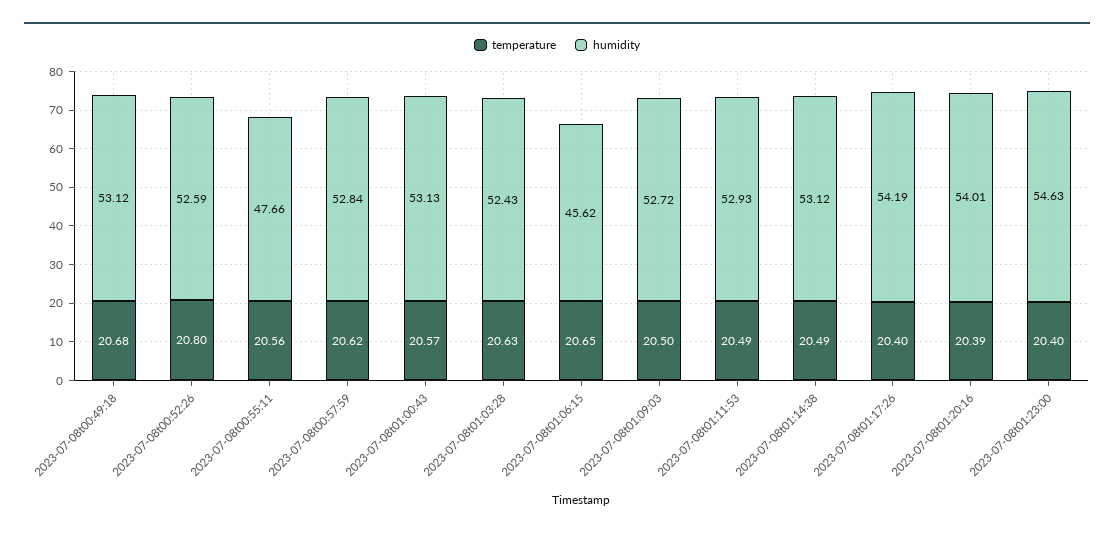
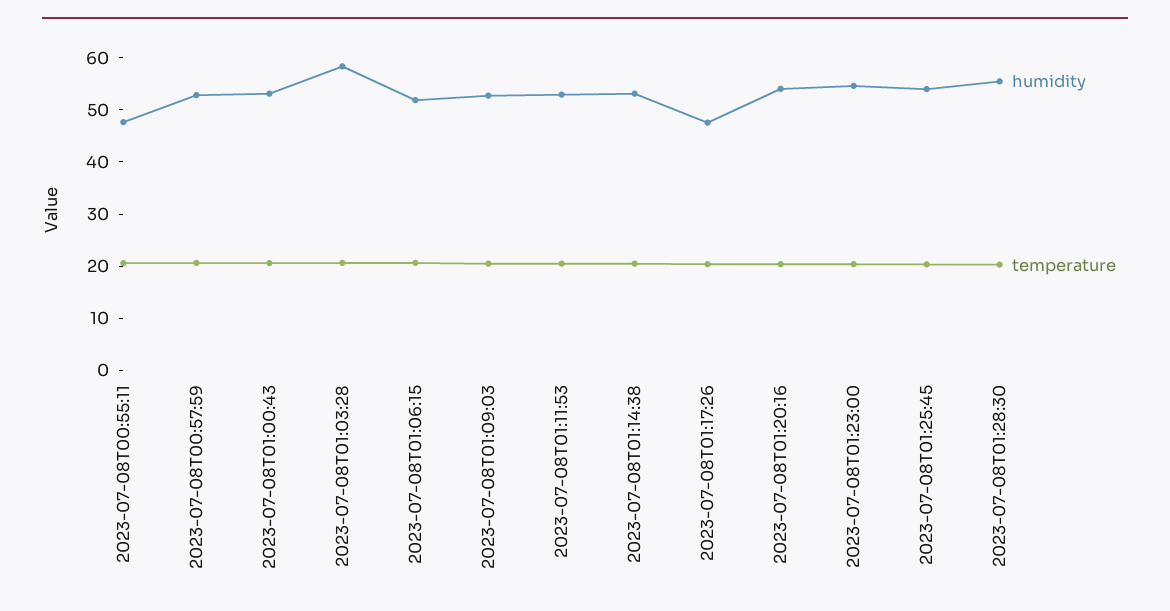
temperature, 2023-07-08t00:49:18: 20.68 -> none
humidity, 2023-07-08t00:49:18: 53.12 -> none
temperature, 2023-07-08t00:52:26: 20.8 -> none
humidity, 2023-07-08t00:52:26: 52.59 -> none
humidity, 2023-07-08t01:03:28: 52.43 -> 58
humidity, 2023-07-08t01:06:15: 45.62 -> 52
humidity, 2023-07-08t01:17:26: 54.19 -> 48
humidity, 2023-07-08T01:25:45: none -> 54
temperature, 2023-07-08T01:25:45: none -> 20
humidity, 2023-07-08T01:28:30: none -> 56
temperature, 2023-07-08T01:28:30: none -> 20

